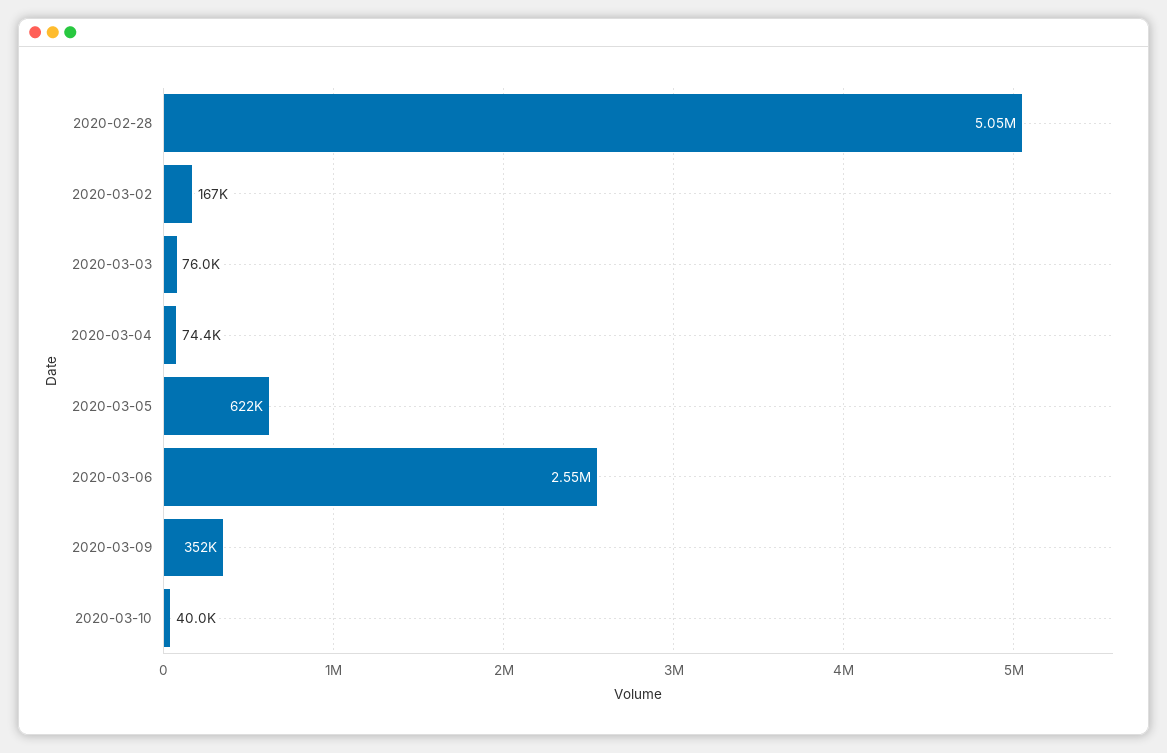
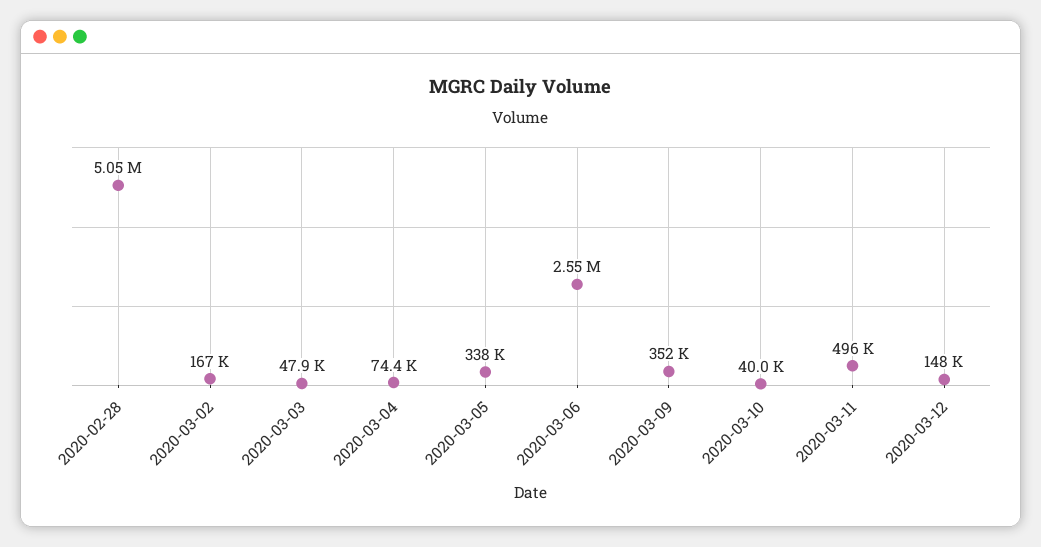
2020-03-03: 76000 -> 47900
2020-03-05: 622000 -> 338000
2020-03-11: none -> 496000
2020-03-12: none -> 148000

